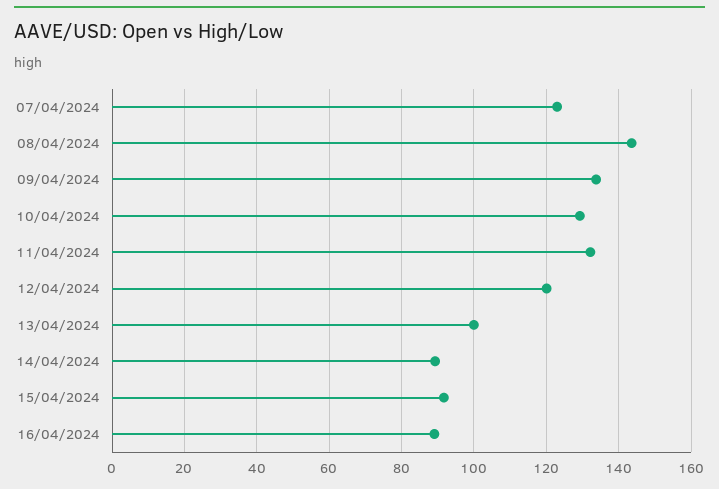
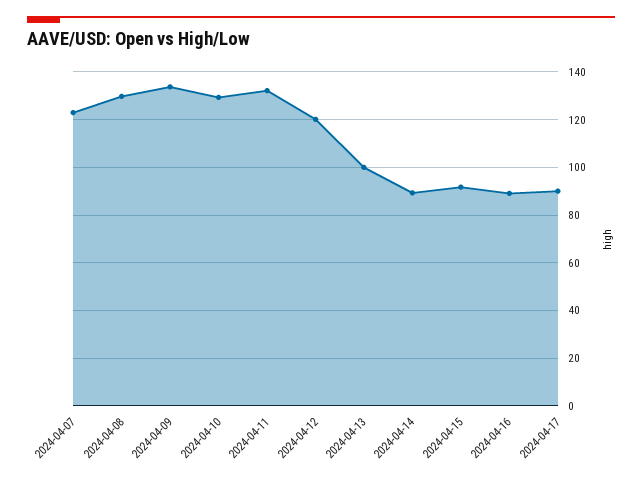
08/04/2024: 144 -> 130
2024-04-17: none -> 90

